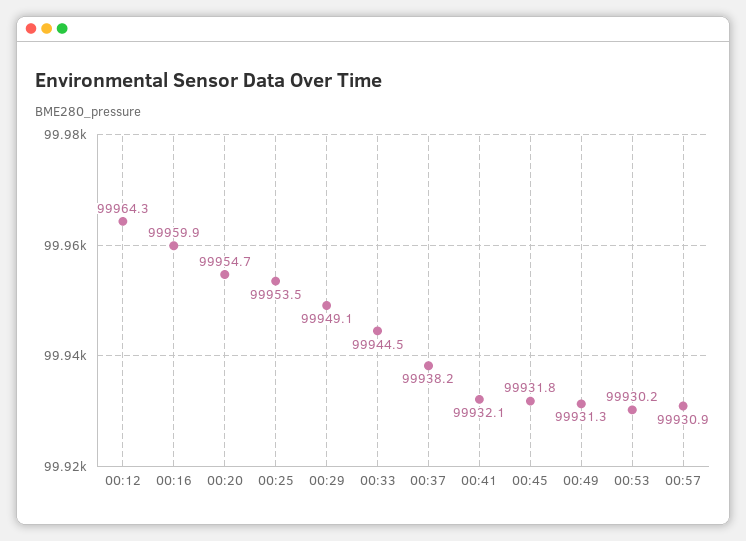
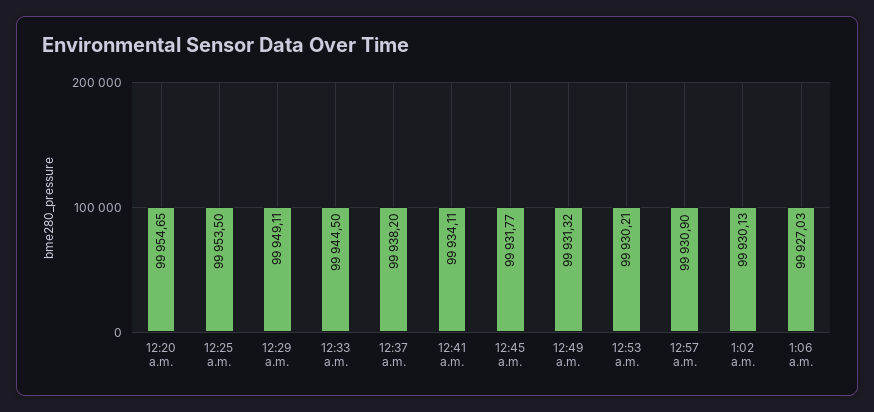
00:12: 99964.3 -> none
00:16: 99959.9 -> none
00:41: 99932.1 -> 99934.11
1:02 a.m.: none -> 99930.13
1:06 a.m.: none -> 99927.03

